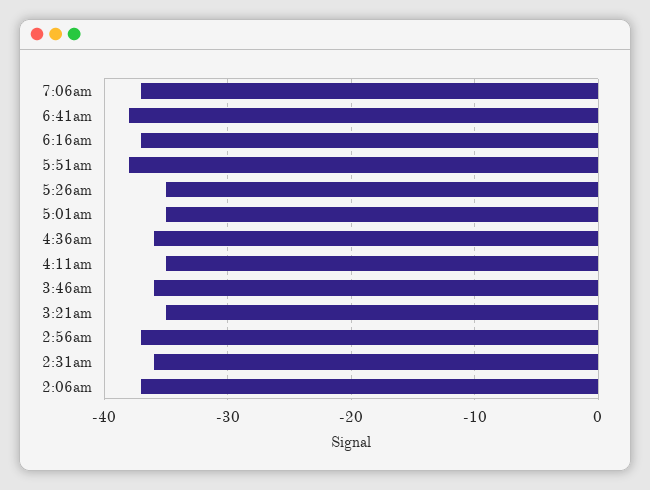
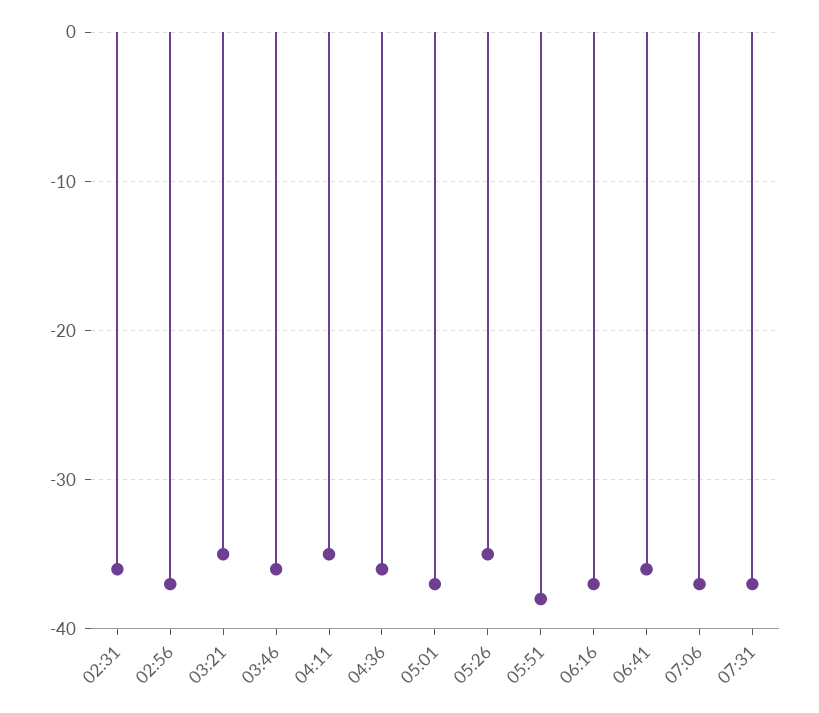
6:41am: -38 -> -36
5:01am: -35 -> -37
2:06am: -37 -> none
07:31: none -> -37

